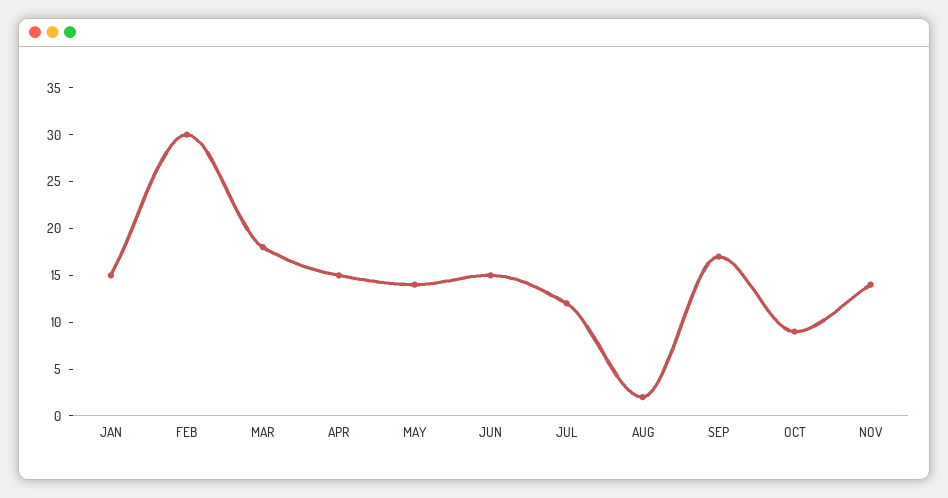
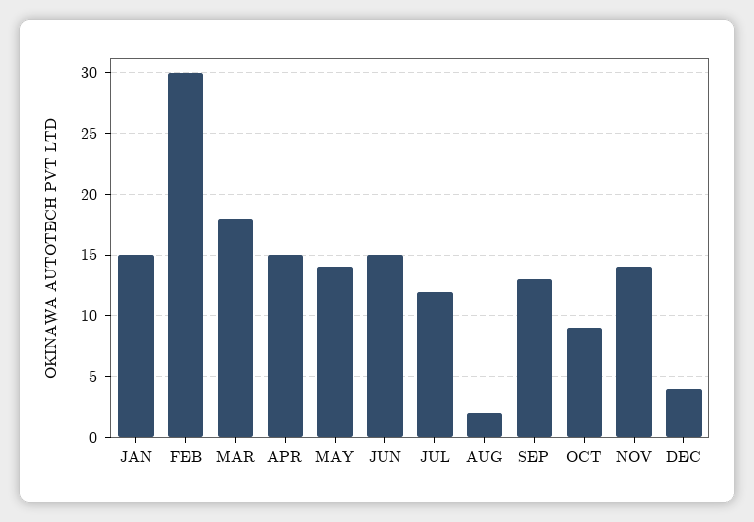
SEP: 17 -> 13
DEC: none -> 4

